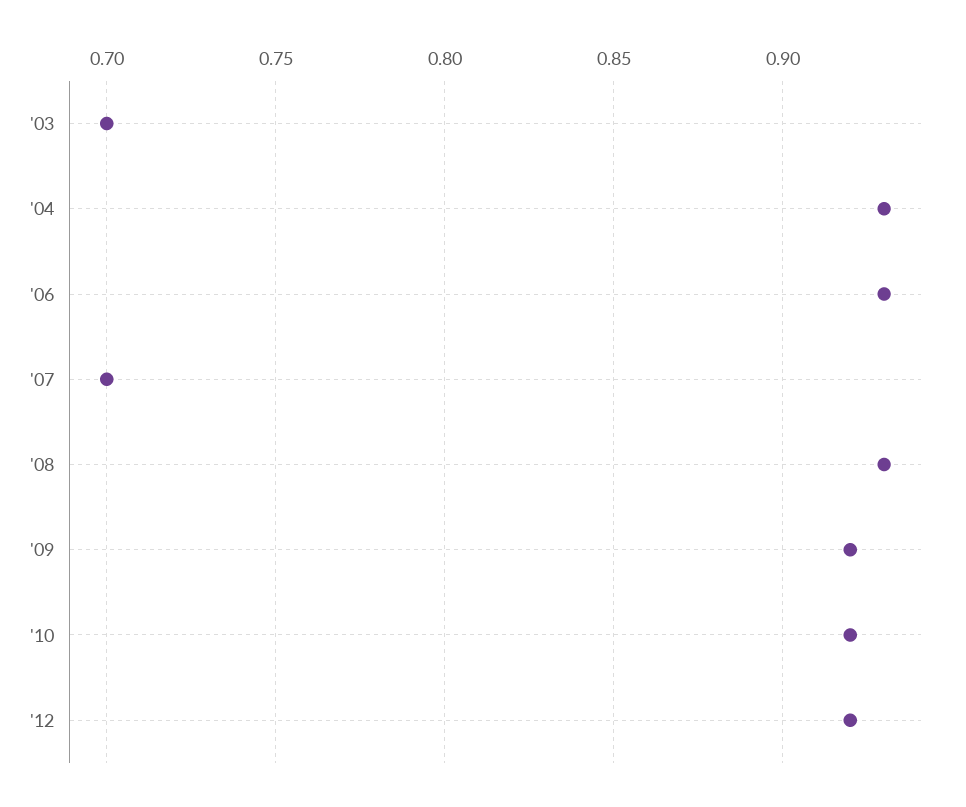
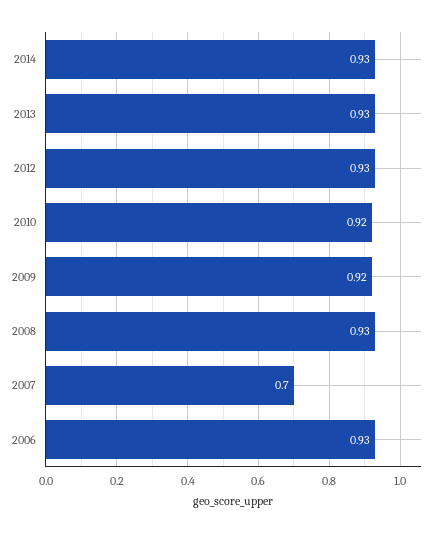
'03: 0.7 -> none
'04: 0.93 -> none
'12: 0.92 -> 0.93
2014: none -> 0.93
2013: none -> 0.93

